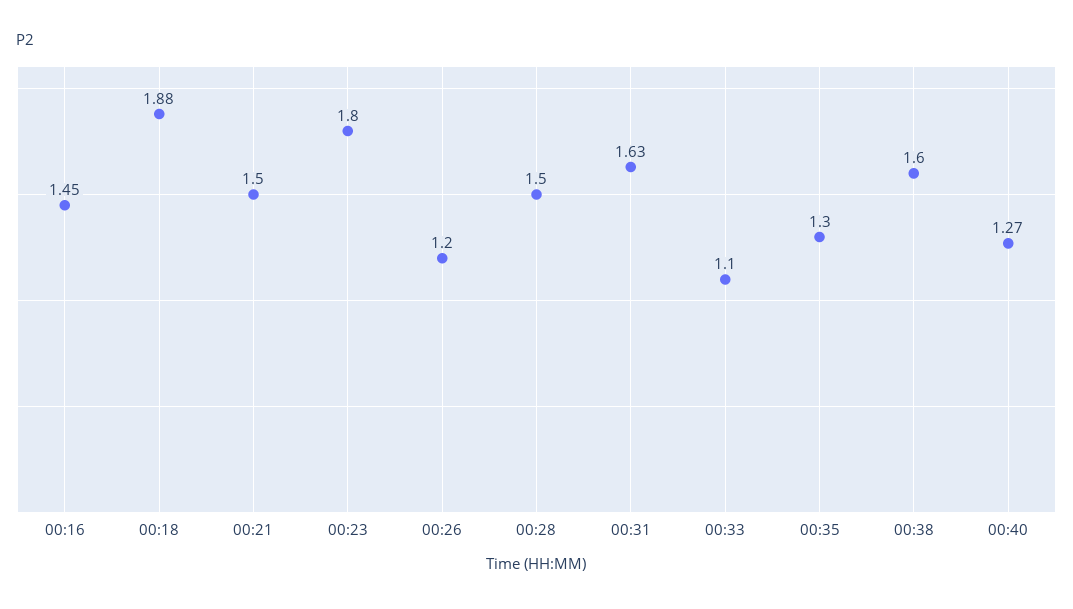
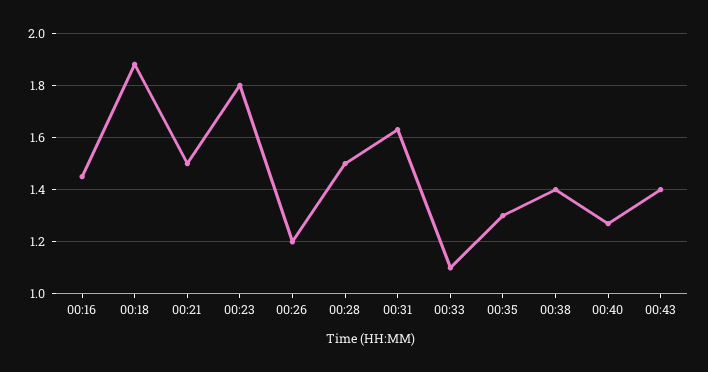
00:38: 1.6 -> 1.4
00:43: none -> 1.4

